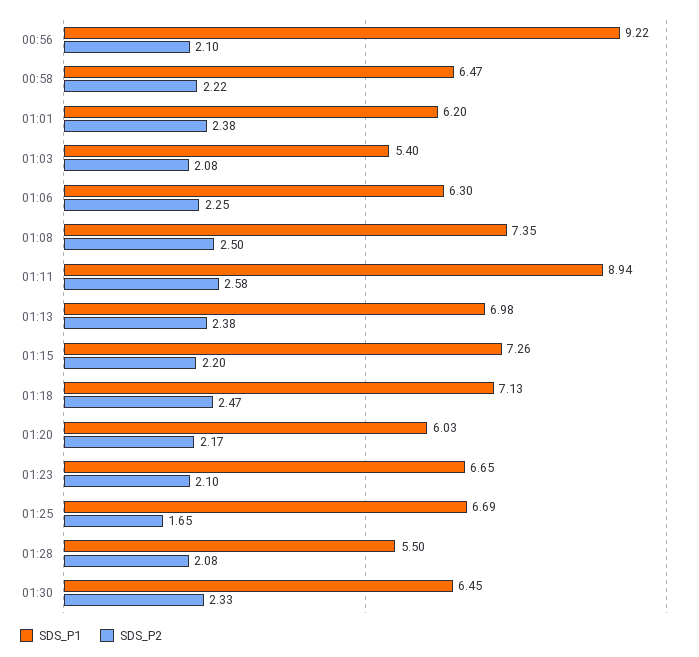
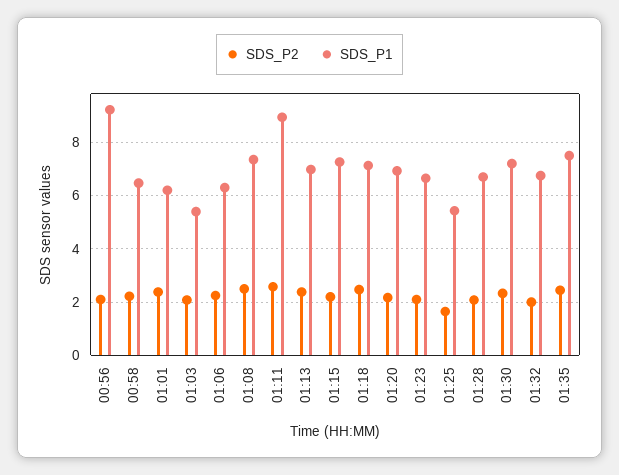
SDS_P1, 01:20: 6.03 -> 7
SDS_P1, 01:25: 6.69 -> 5.5
SDS_P1, 01:28: 5.5 -> 6.75
SDS_P1, 01:30: 6.45 -> 7.25
SDS_P2, 01:32: none -> 2
SDS_P1, 01:32: none -> 6.75
SDS_P2, 01:35: none -> 2.5
SDS_P1, 01:35: none -> 7.5

